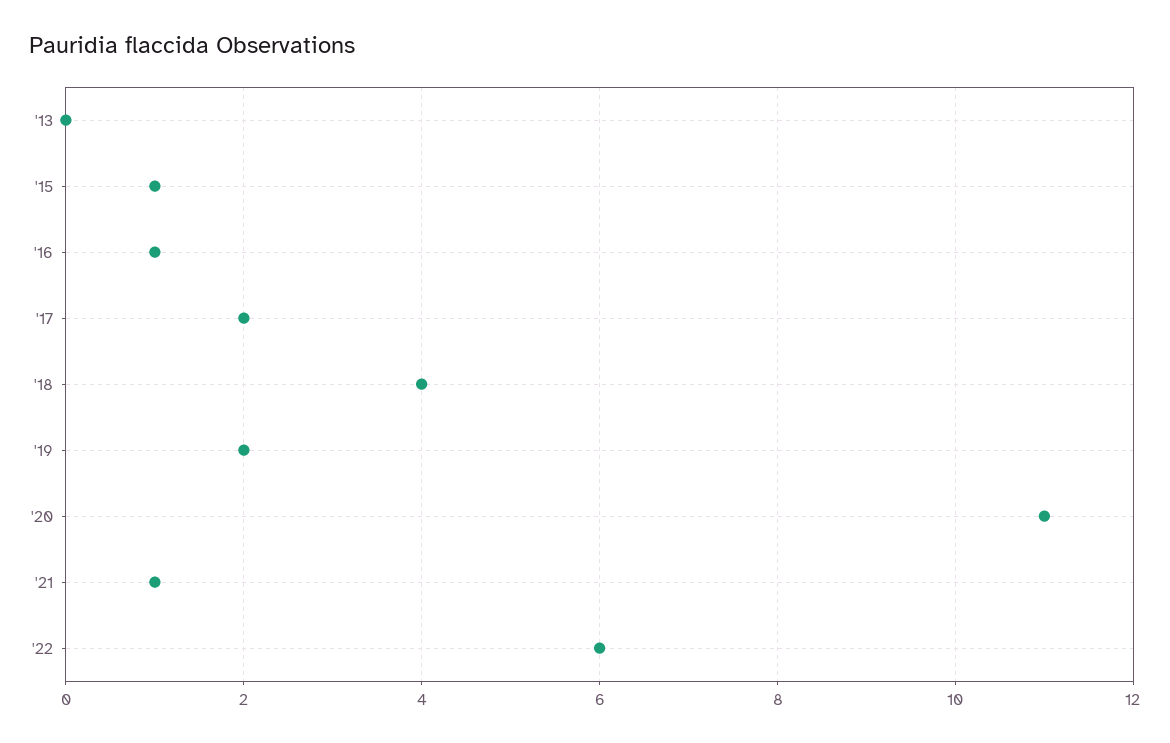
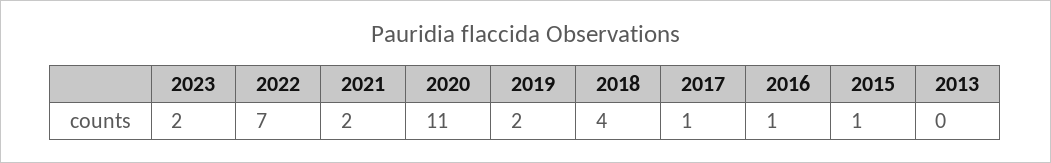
'17: 2 -> 1
'21: 1 -> 2
'22: 6 -> 7
2023: none -> 2

